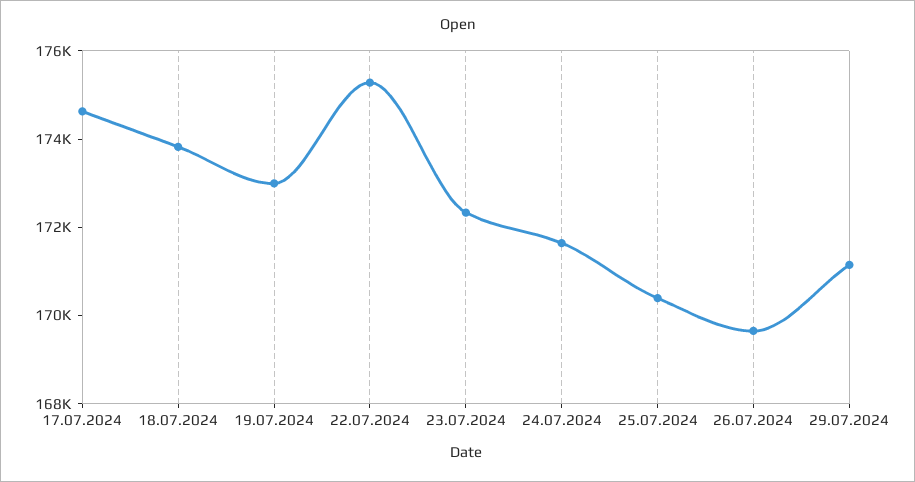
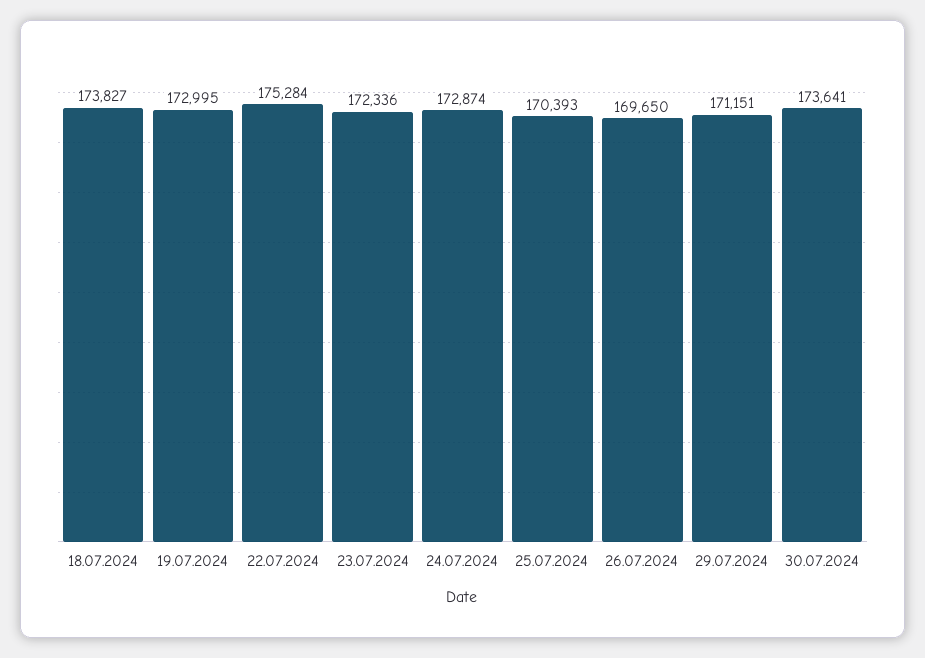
17.07.2024: 174500 -> none
24.07.2024: 171500 -> 172874
30.07.2024: none -> 173641

